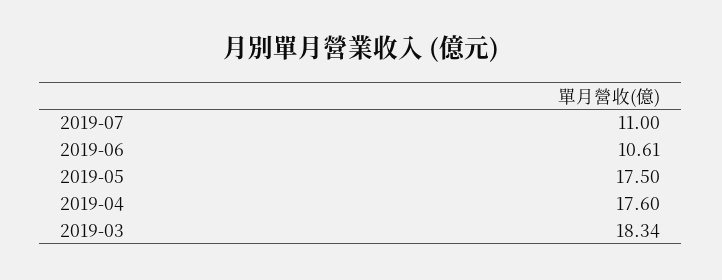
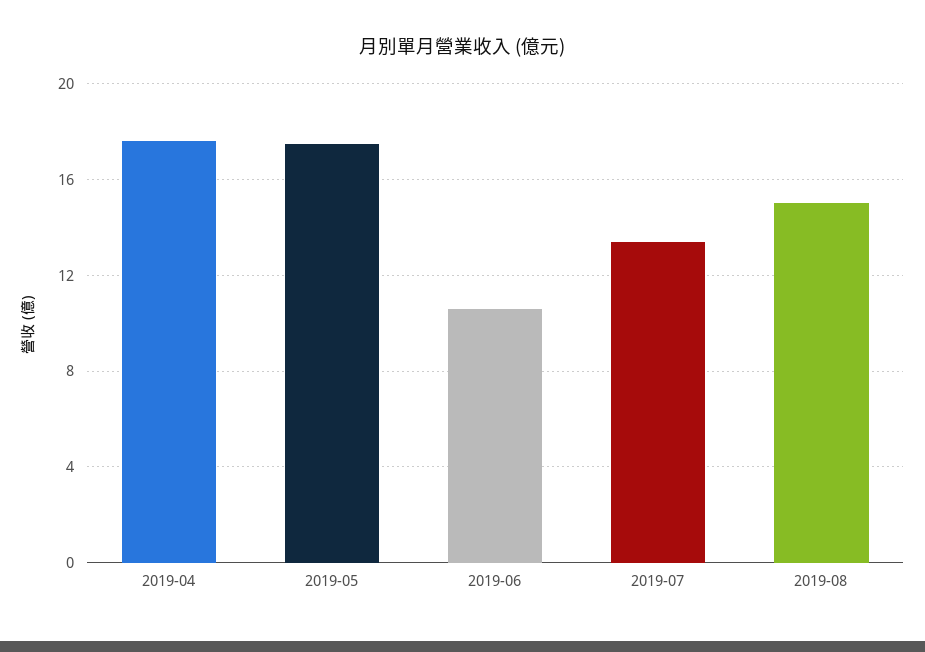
2019-07: 11 -> 13.5
2019-03: 18.34 -> none
2019-08: none -> 15

